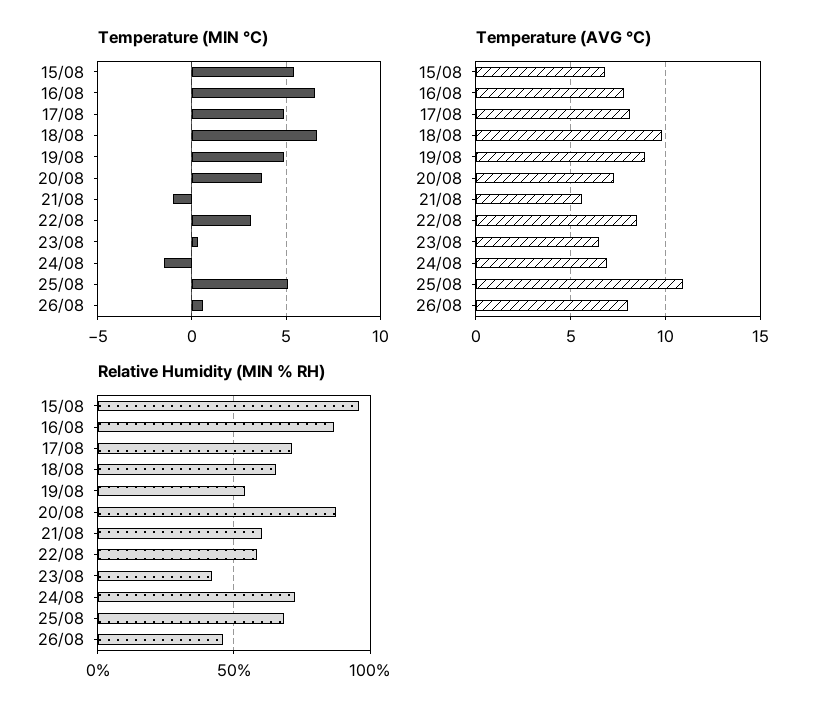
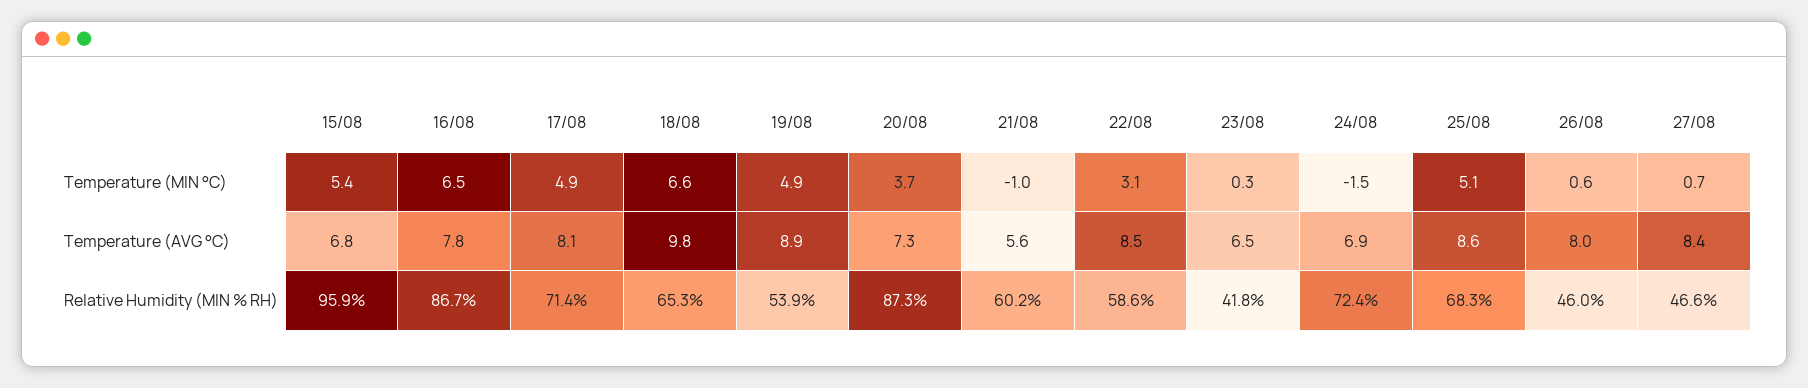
Temperature (AVG °C), 25/08: 11 -> 8.6
Temperature (MIN °C), 27/08: none -> 0.7
Temperature (AVG °C), 27/08: none -> 8.4
Relative Humidity (MIN % RH), 27/08: none -> 46.6

